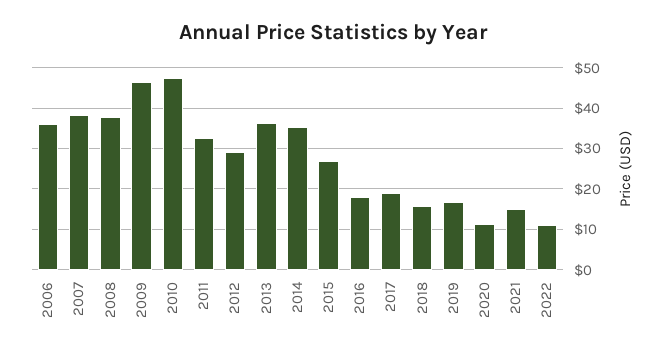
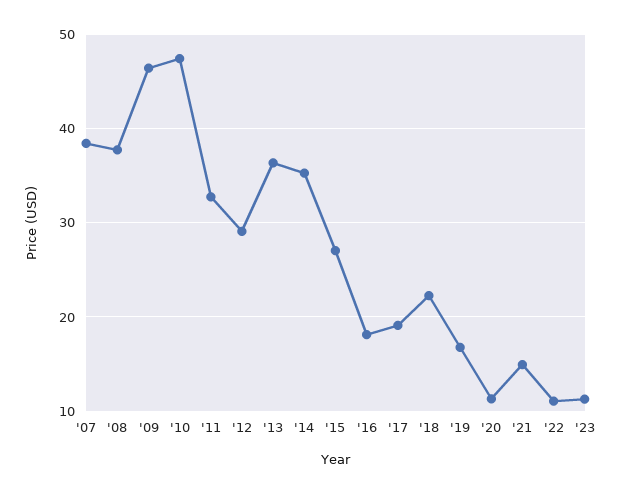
2006: 36 -> none
2018: 16 -> 22
'23: none -> 11

